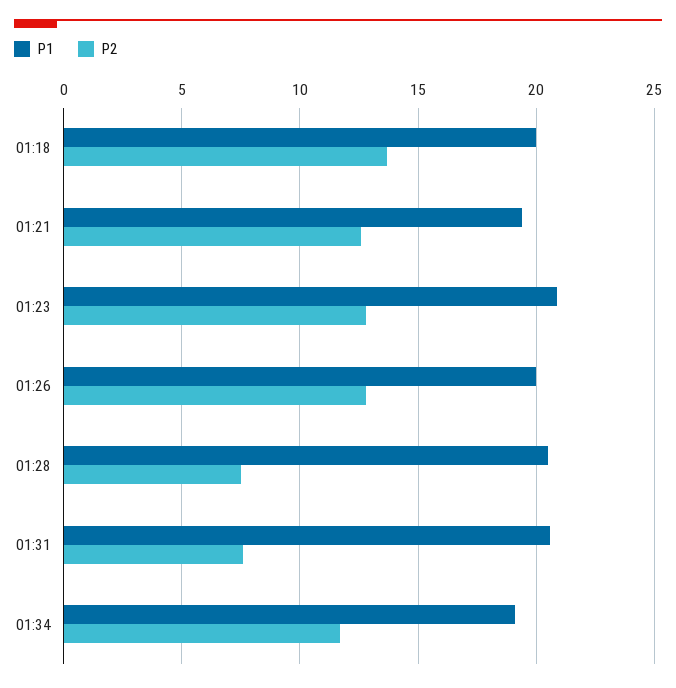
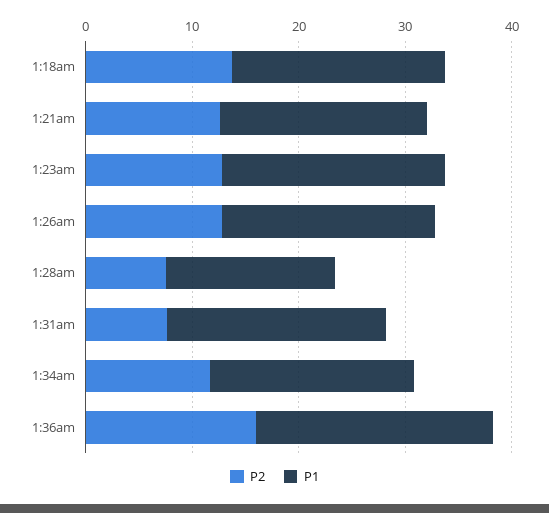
P1, 01:28: 20.5 -> 16
P2, 1:36am: none -> 16
P1, 1:36am: none -> 22

